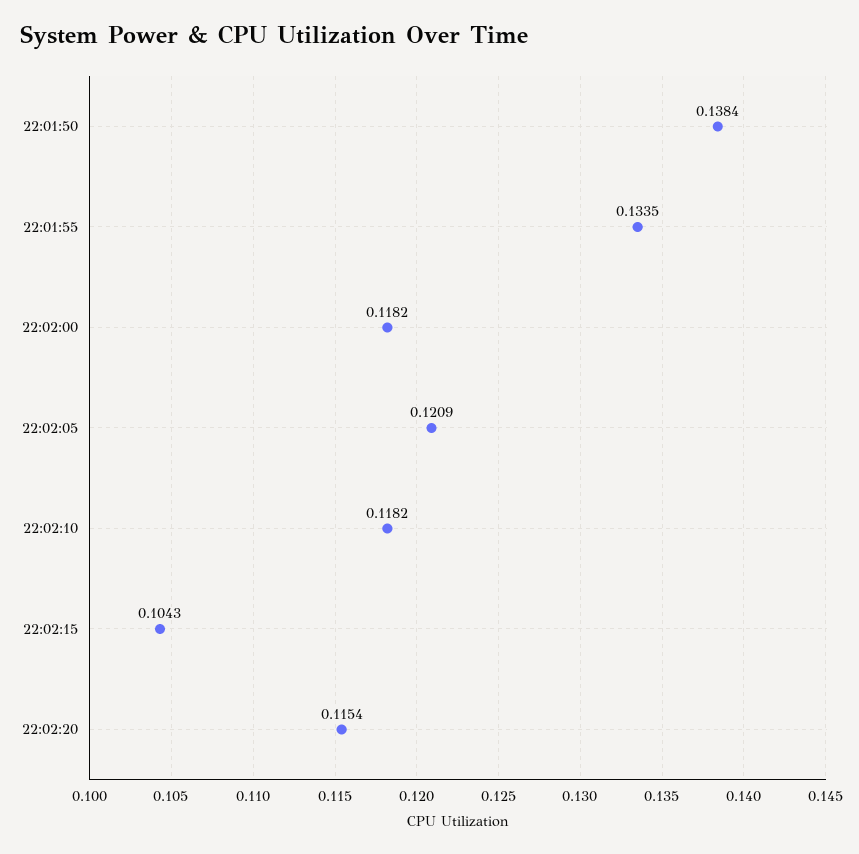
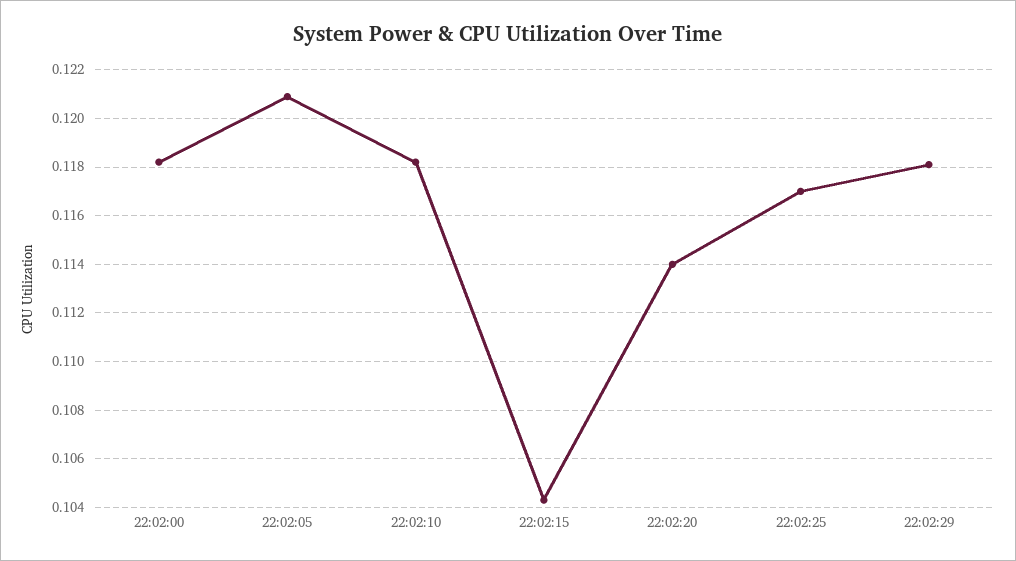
22:01:50: 0.1384 -> none
22:01:55: 0.1335 -> none
22:02:20: 0.1154 -> 0.114
22:02:25: none -> 0.117
22:02:29: none -> 0.118

